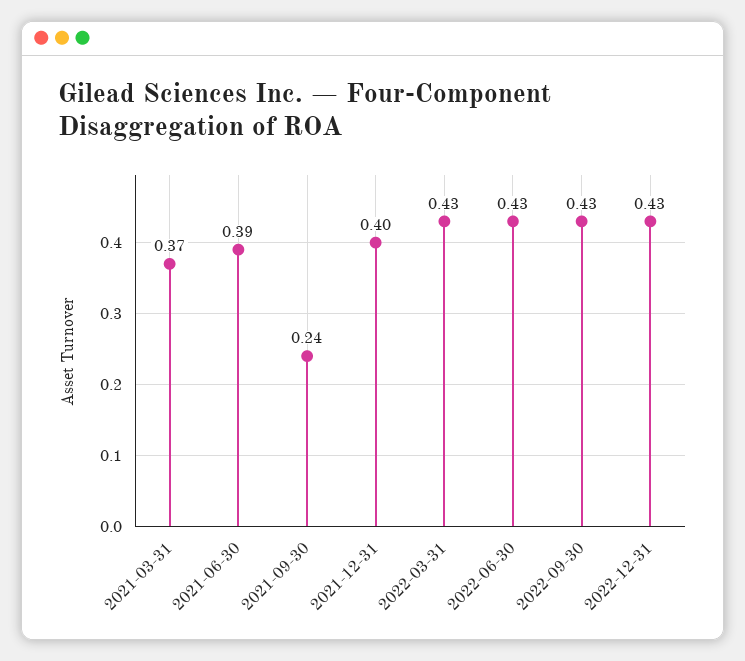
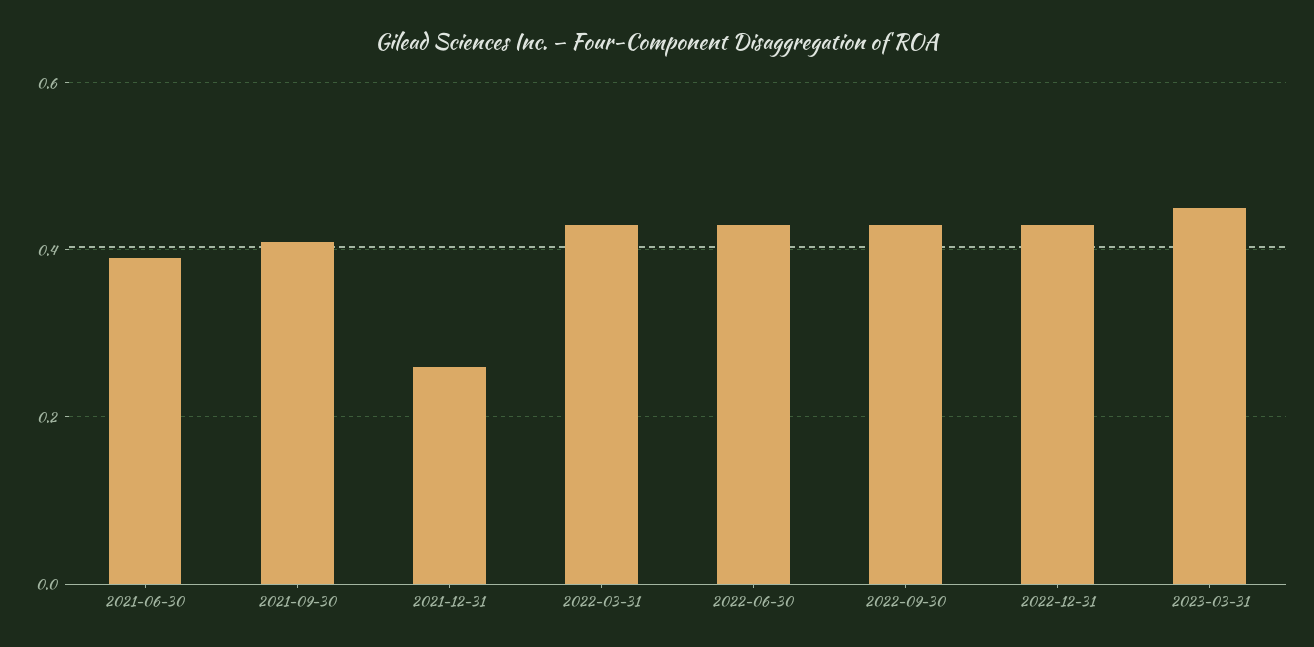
2021-03-31: 0.37 -> none
2021-09-30: 0.24 -> 0.4
2021-12-31: 0.4 -> 0.25
2023-03-31: none -> 0.45

